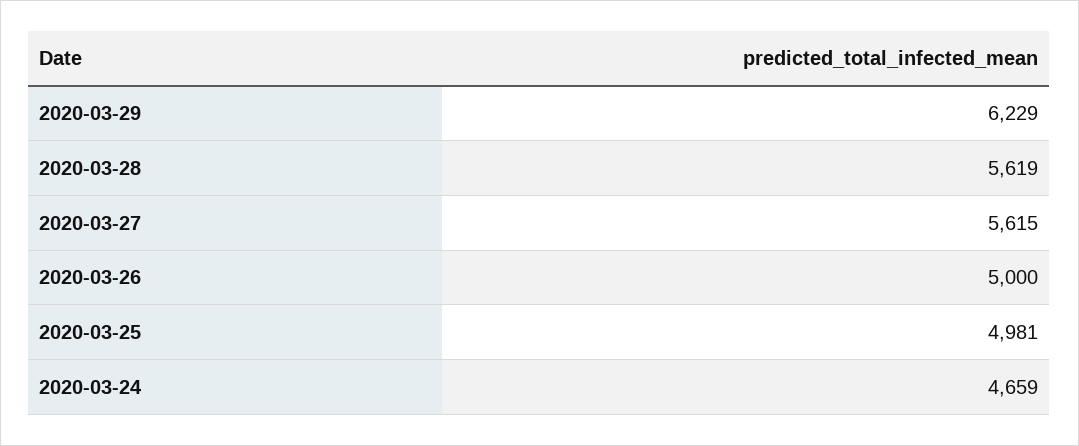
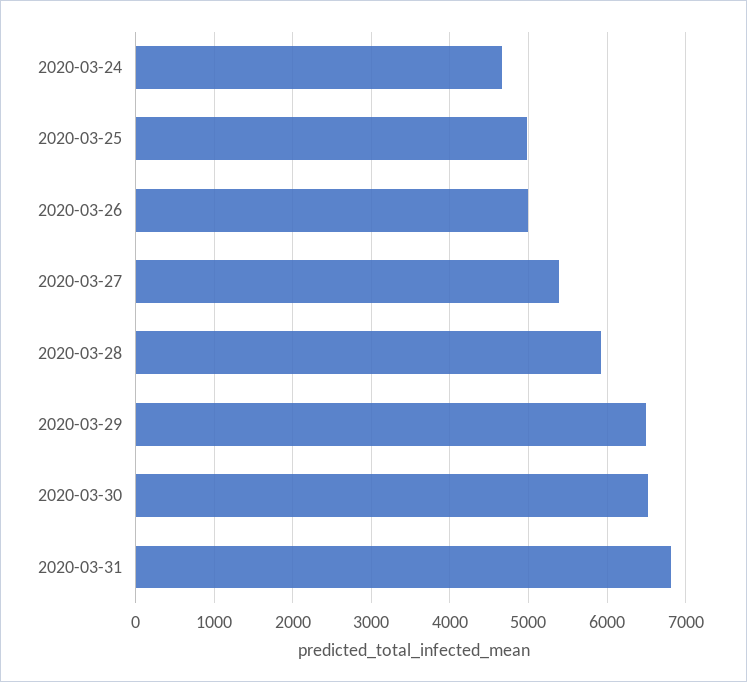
2020-03-29: 6229 -> 6500
2020-03-28: 5619 -> 5900
2020-03-27: 5615 -> 5400
2020-03-30: none -> 6500
2020-03-31: none -> 6800

